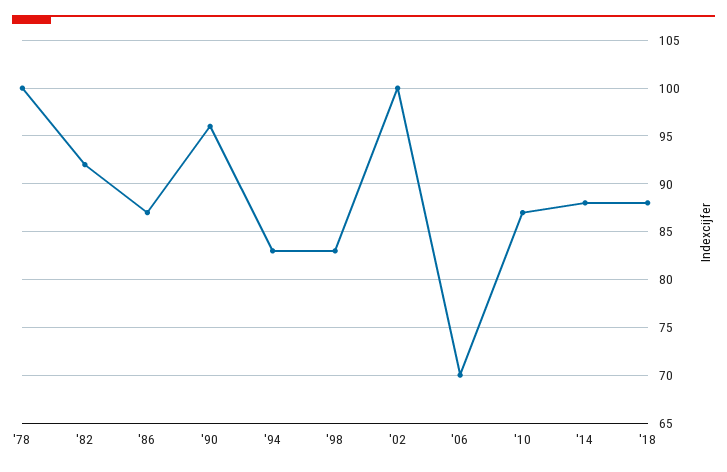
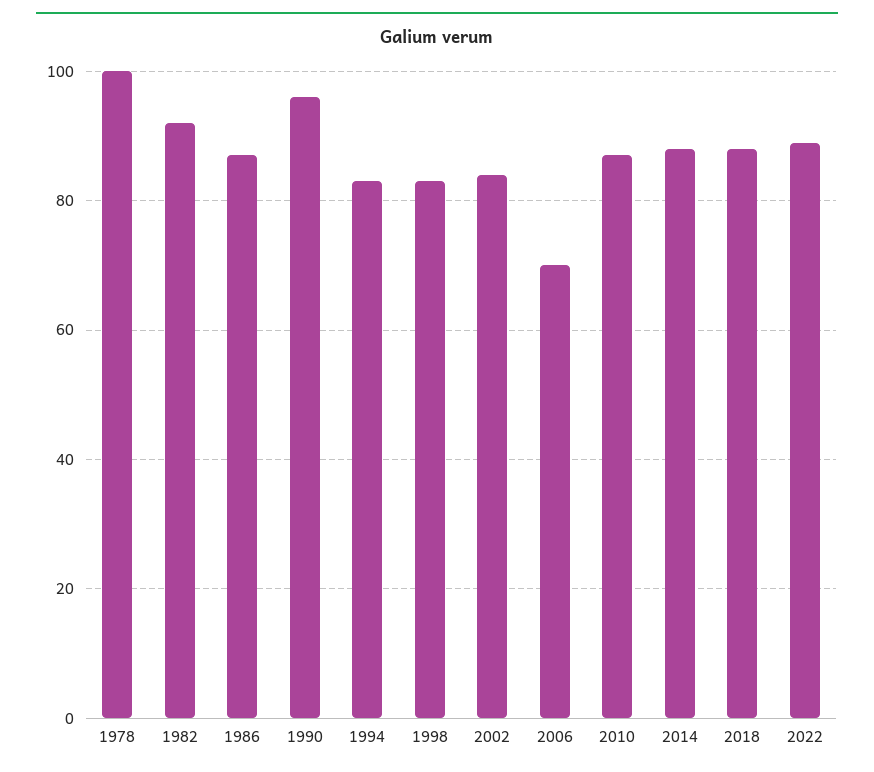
'02: 100 -> 85
2022: none -> 90

